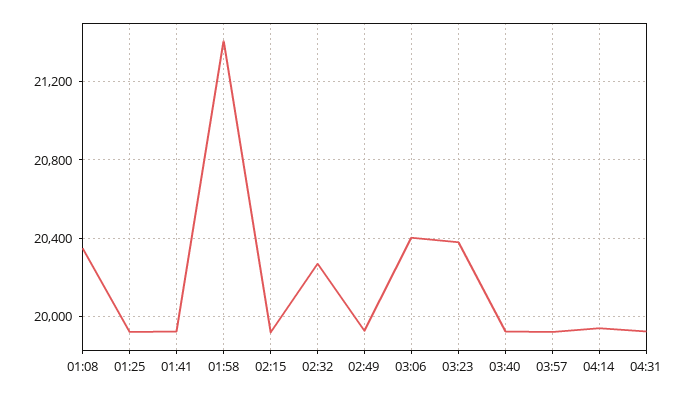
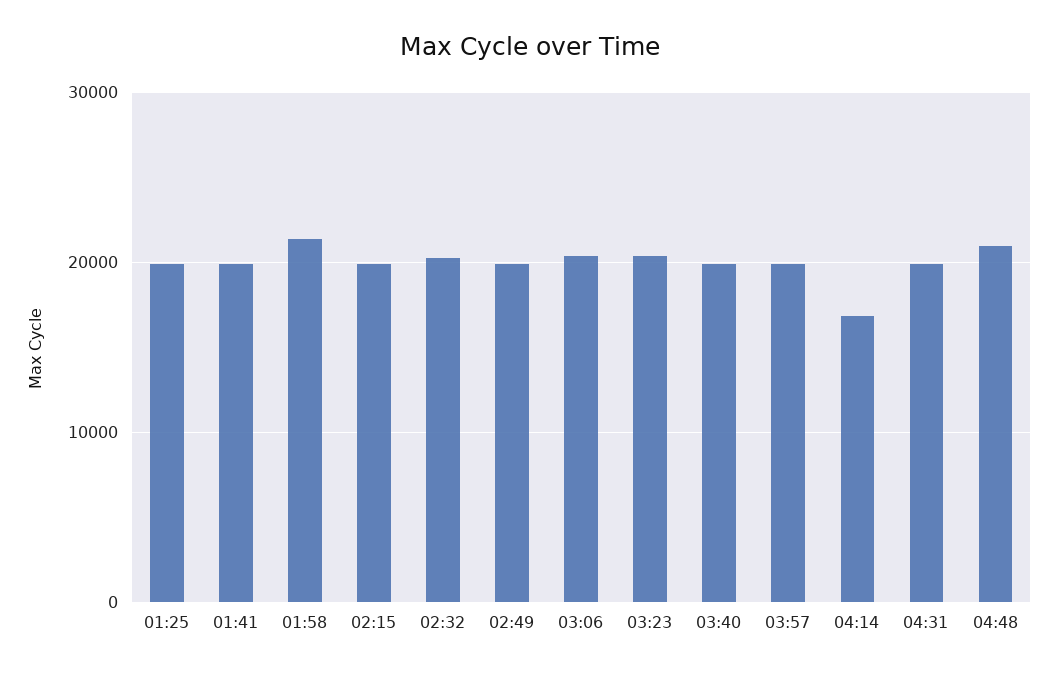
01:08: 20350 -> none
04:14: 19950 -> 17000
04:48: none -> 21000

